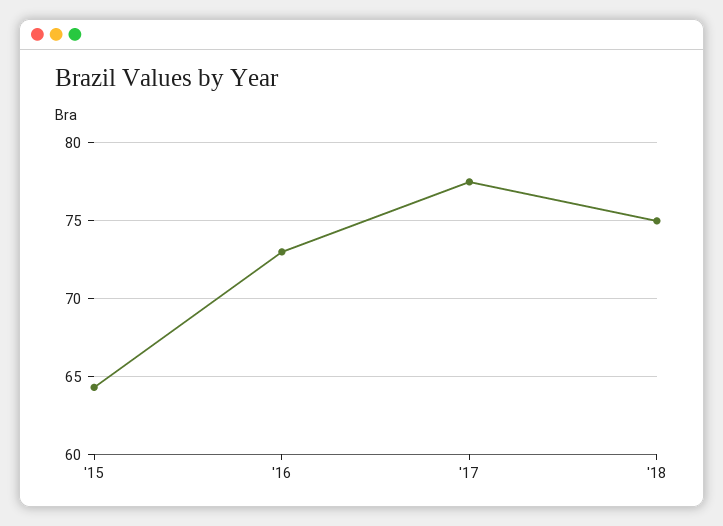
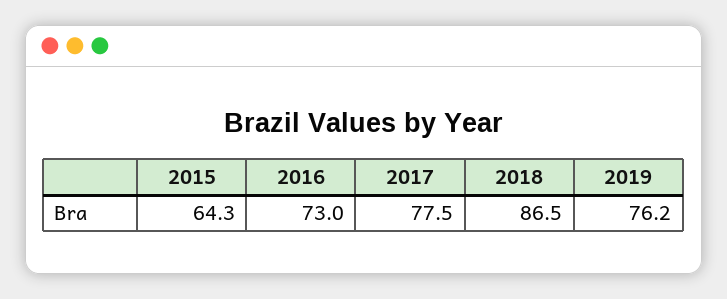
'18: 75 -> 86.5
2019: none -> 76.2

